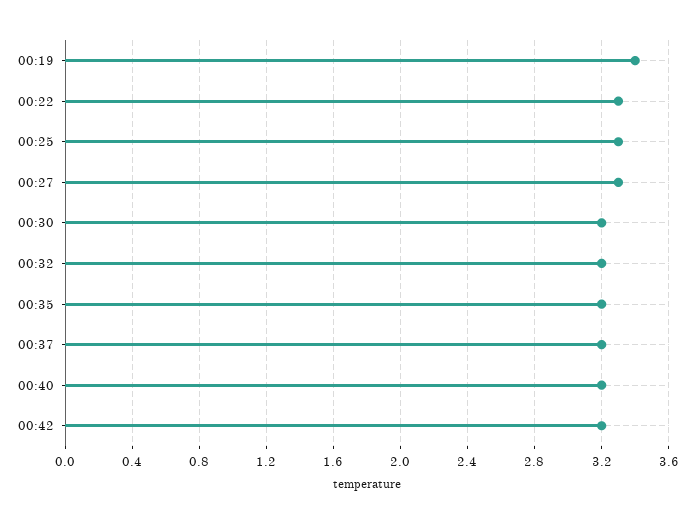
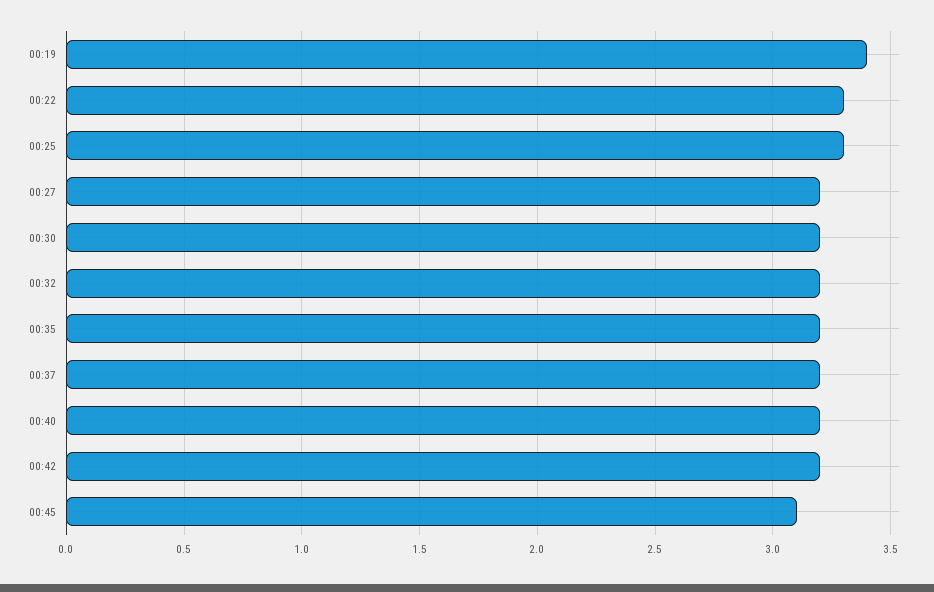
00:27: 3.3 -> 3.2
00:45: none -> 3.1

